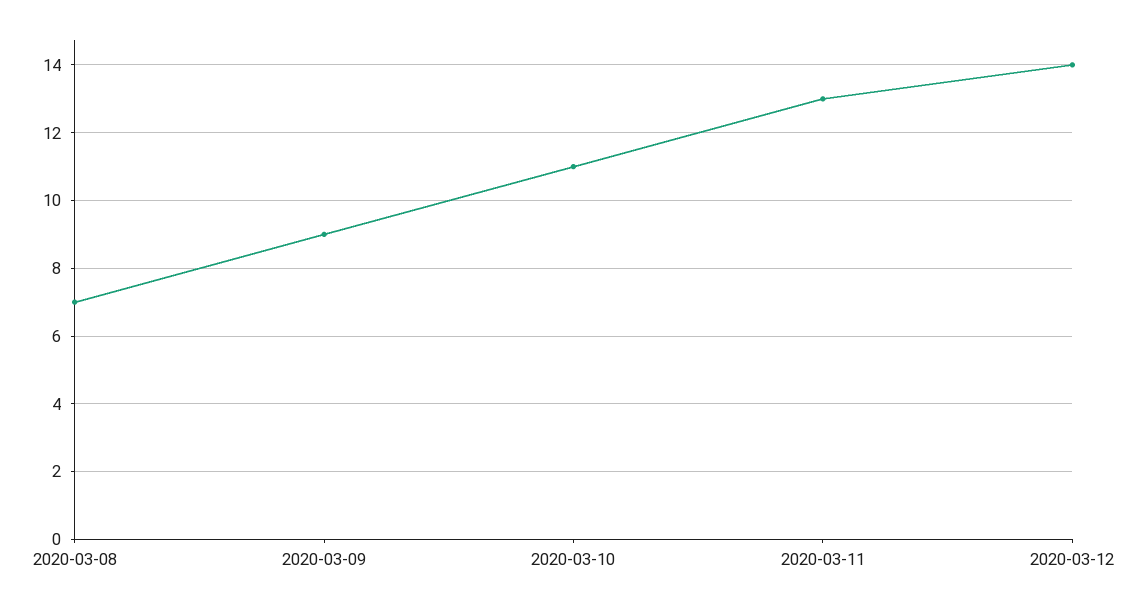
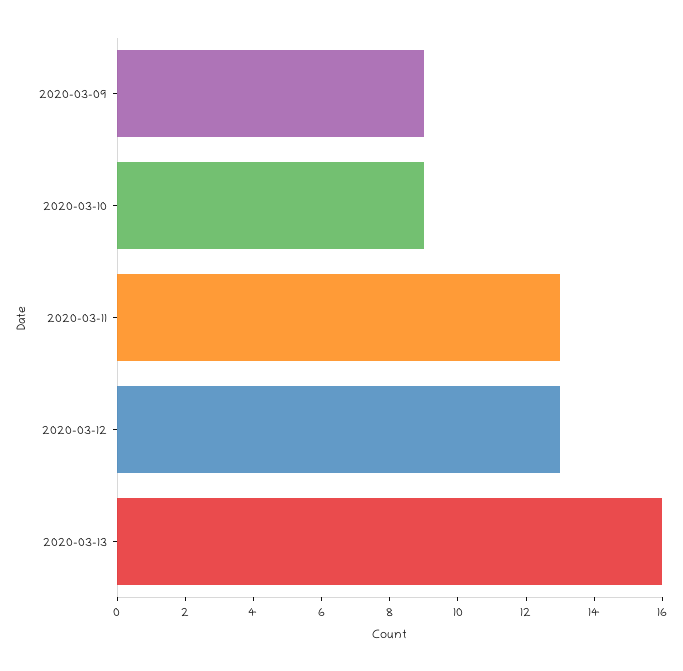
2020-03-08: 7 -> none
2020-03-10: 11 -> 9
2020-03-12: 14 -> 13
2020-03-13: none -> 16

